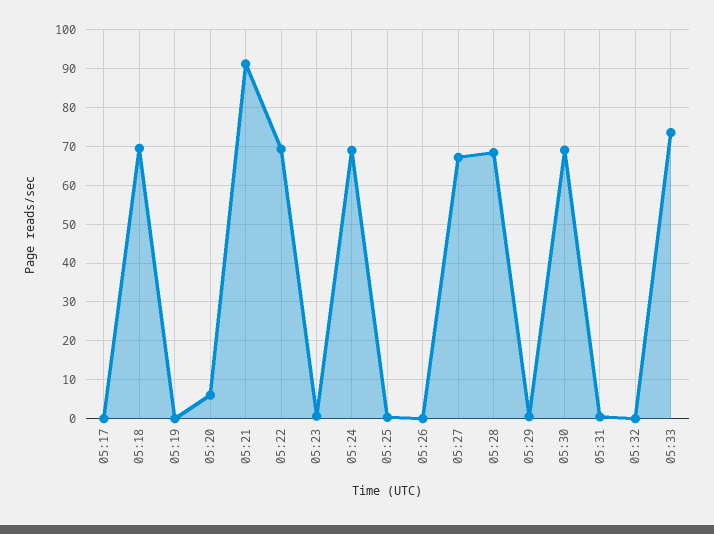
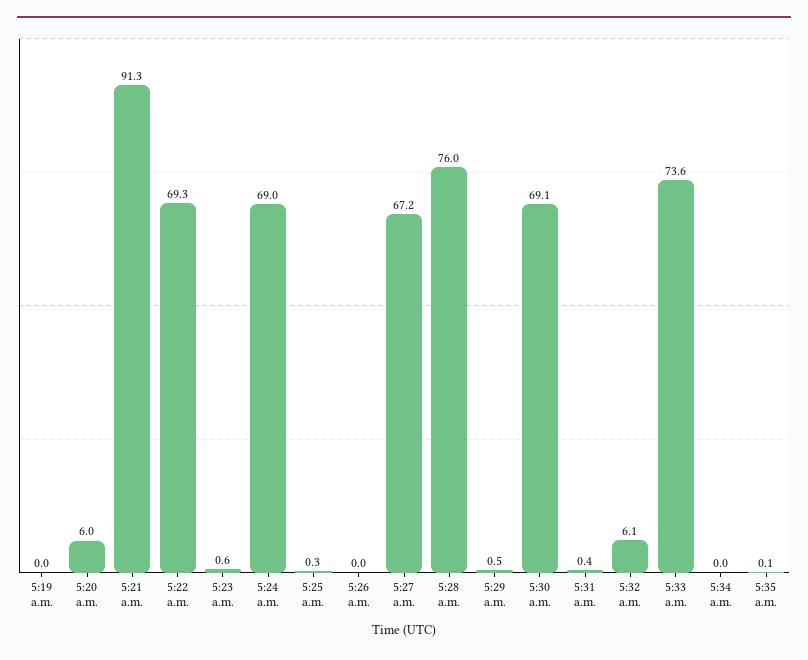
05:17: 0 -> none
05:18: 70 -> none
05:28: 68 -> 76
05:32: 0 -> 6.1
5:34 a.m.: none -> 0
5:35 a.m.: none -> 0.1

